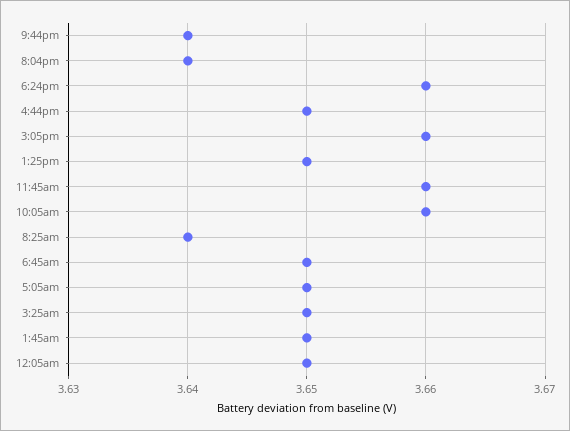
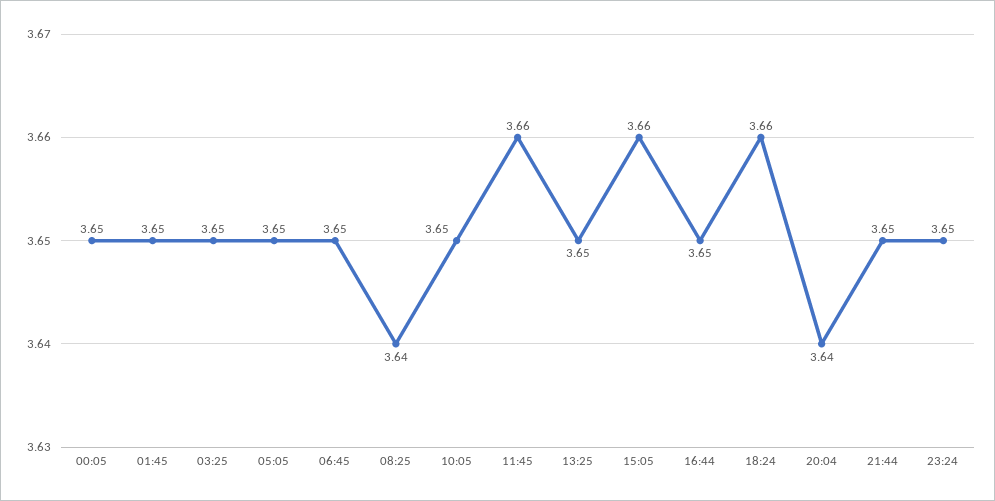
9:44pm: 3.64 -> 3.65
10:05am: 3.66 -> 3.65
23:24: none -> 3.65

